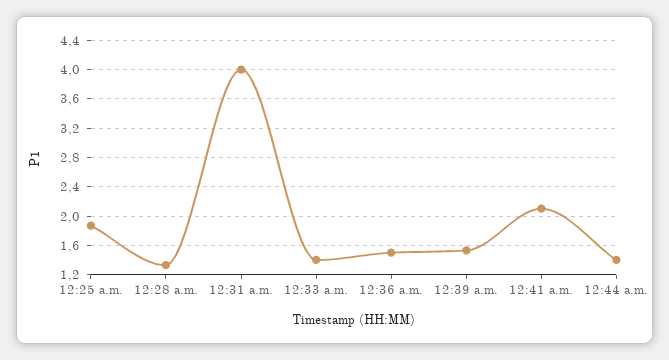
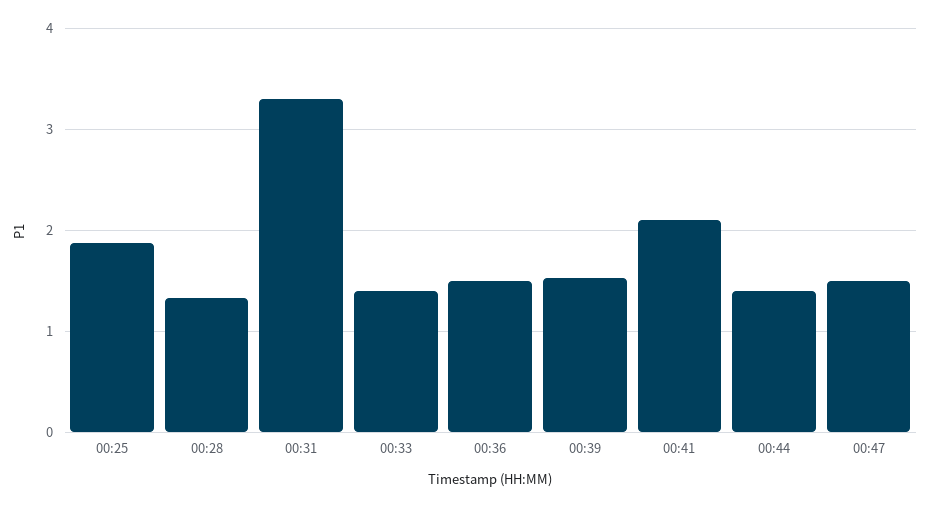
12:31 a.m.: 4 -> 3.3
00:47: none -> 1.5

